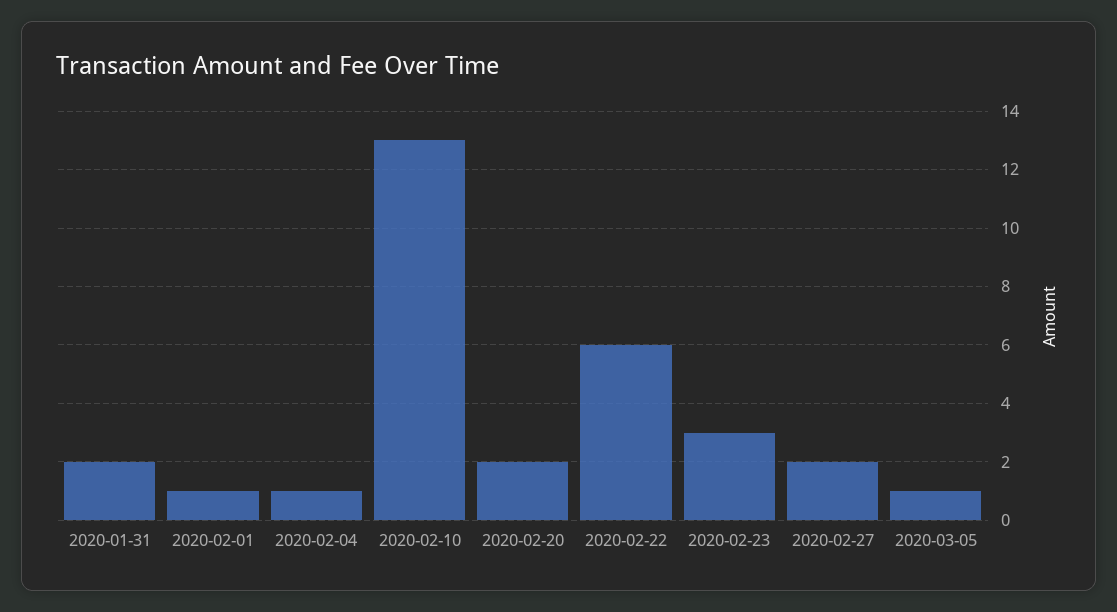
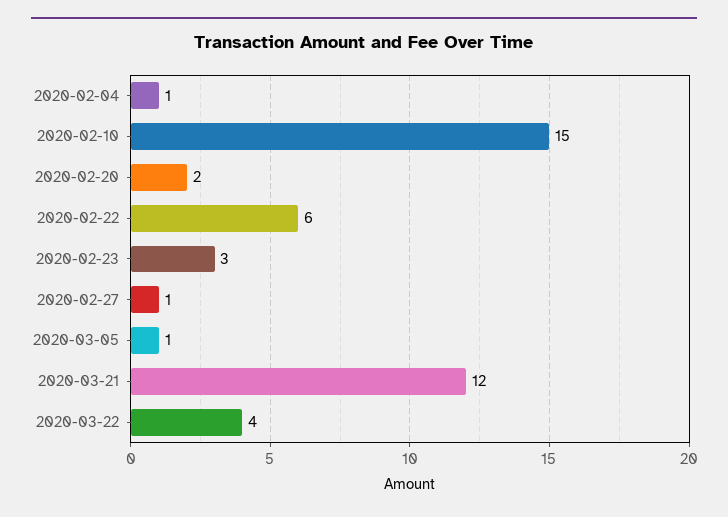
2020-01-31: 2 -> none
2020-02-01: 1 -> none
2020-02-10: 13 -> 15
2020-02-27: 2 -> 1
2020-03-21: none -> 12
2020-03-22: none -> 4

